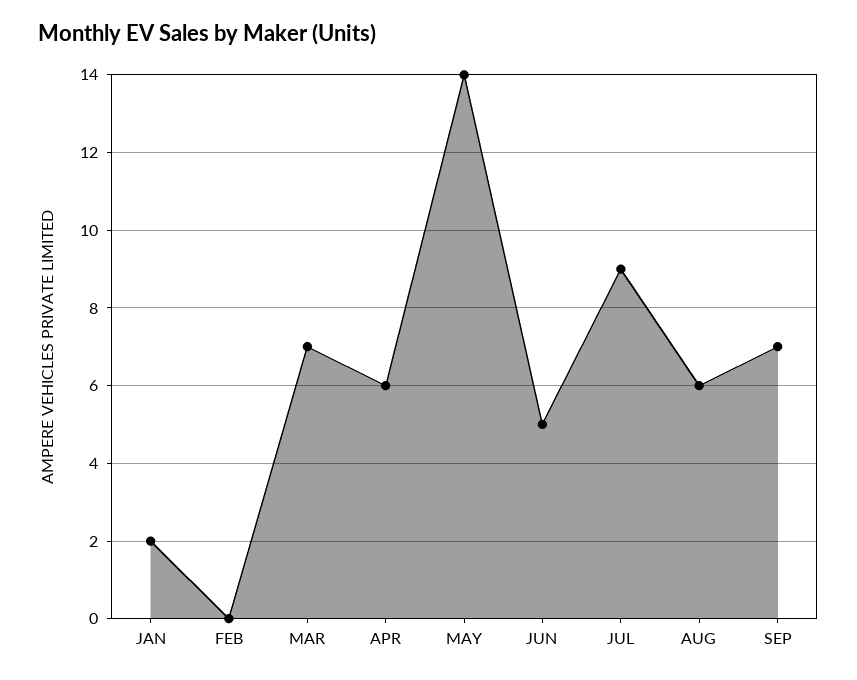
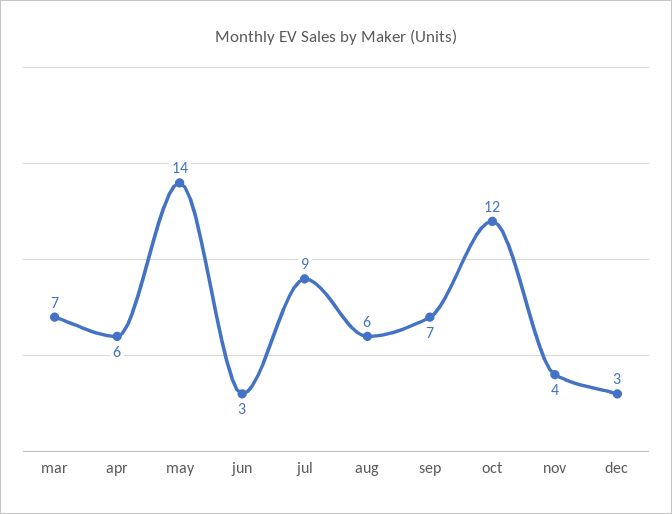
JAN: 2 -> none
FEB: 0 -> none
JUN: 5 -> 3
oct: none -> 12
nov: none -> 4
dec: none -> 3

